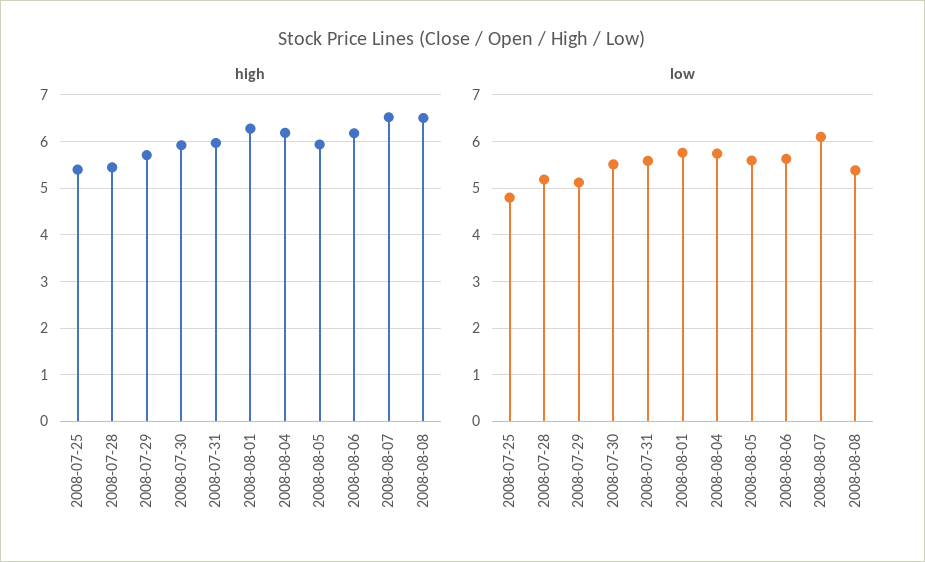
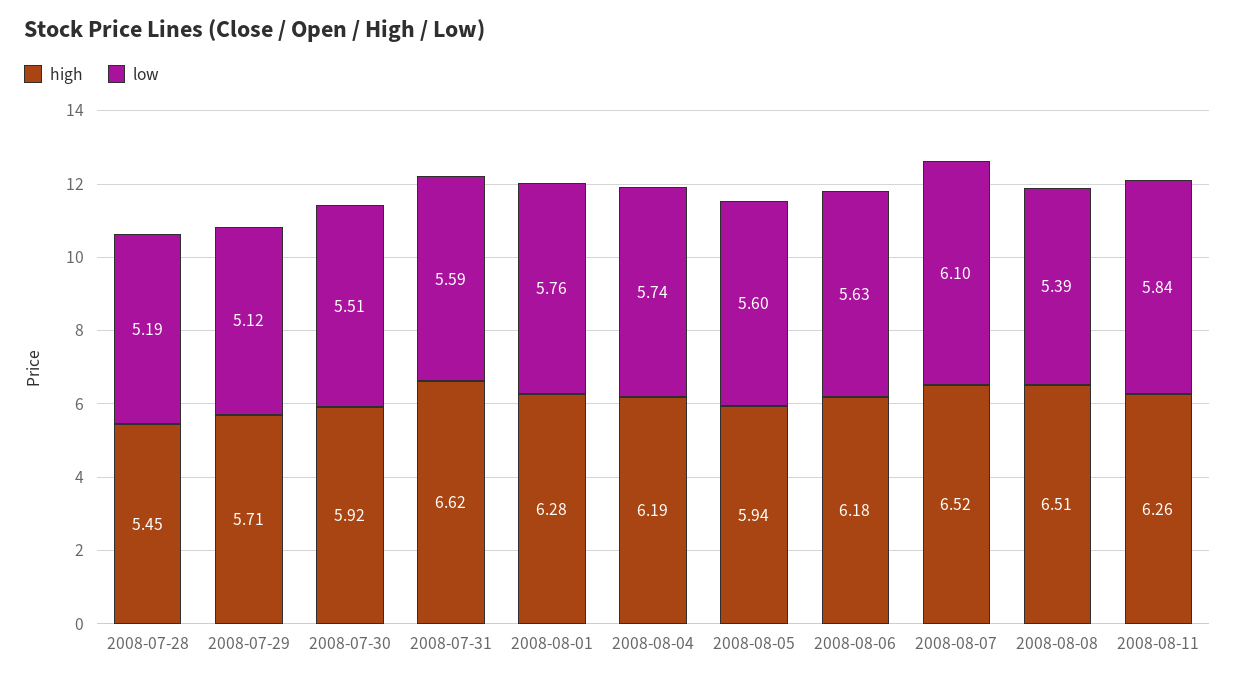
high, 2008-07-25: 5.4 -> none
high, 2008-07-31: 6 -> 6.62
low, 2008-07-25: 4.8 -> none
high, 2008-08-11: none -> 6.26
low, 2008-08-11: none -> 5.84

